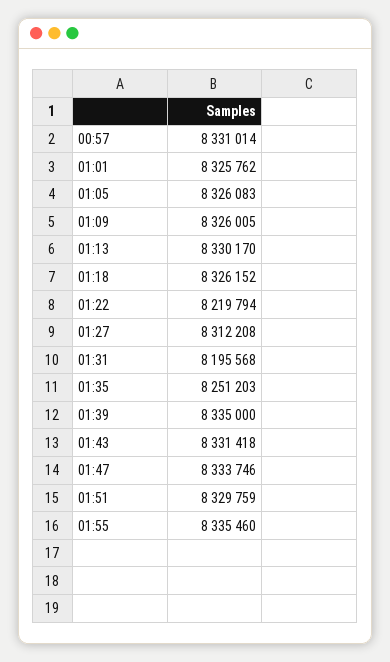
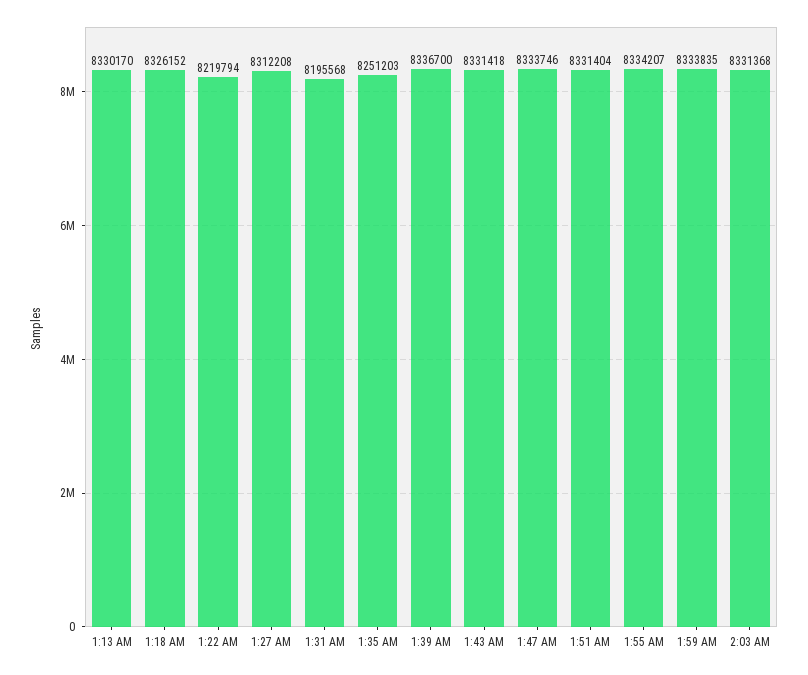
00:57: 8331014 -> none
01:01: 8325762 -> none
01:05: 8326083 -> none
01:09: 8326005 -> none
01:39: 8335000 -> 8336700
01:51: 8329759 -> 8331404
01:55: 8335460 -> 8334207
1:59 AM: none -> 8333835
2:03 AM: none -> 8331368

